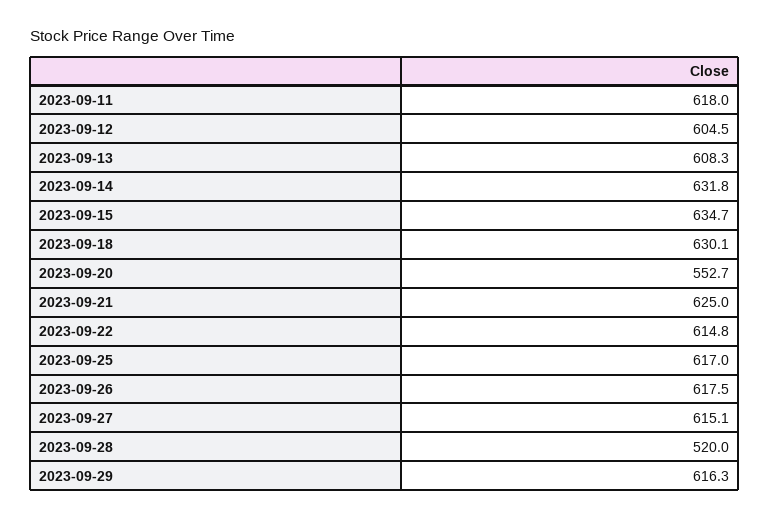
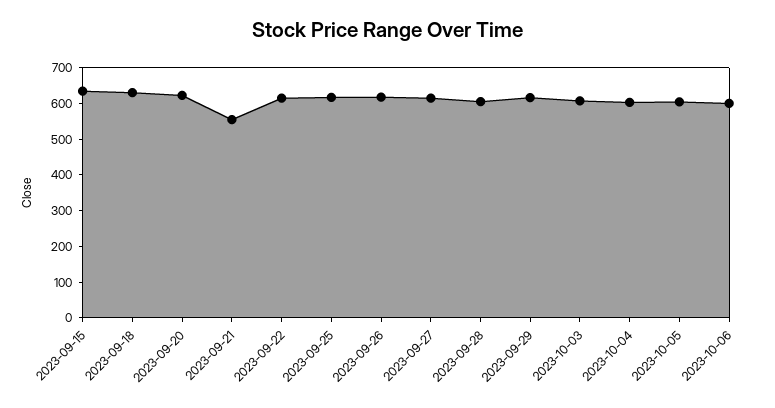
2023-09-11: 618 -> none
2023-09-12: 604.5 -> none
2023-09-13: 608.3 -> none
2023-09-14: 631.8 -> none
2023-09-20: 552.7 -> 625
2023-09-21: 625 -> 550
2023-09-28: 520 -> 600
2023-10-03: none -> 600
2023-10-04: none -> 600
2023-10-05: none -> 600
2023-10-06: none -> 600

